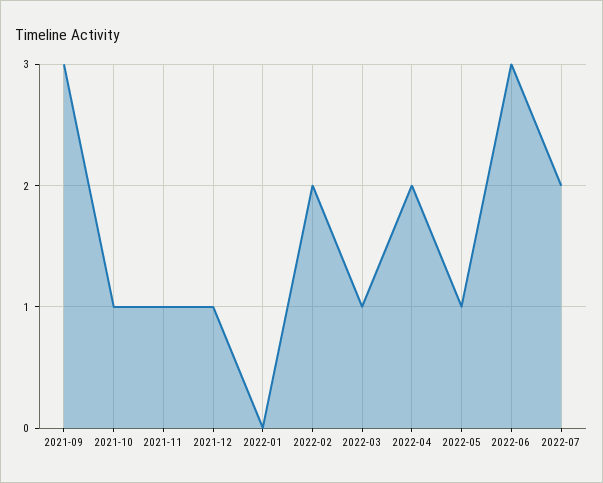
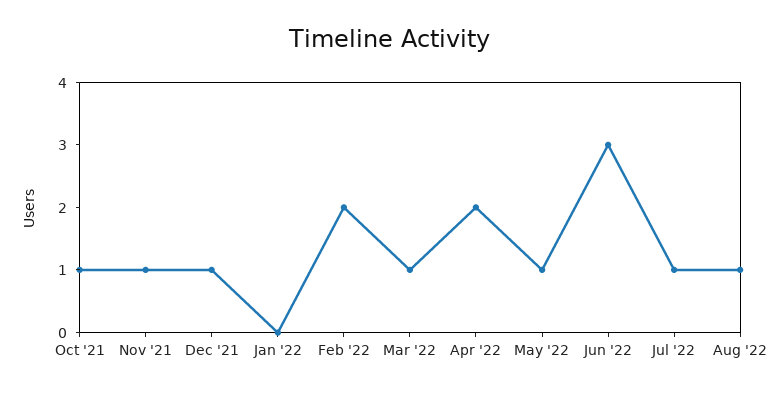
2021-09: 3 -> none
2022-07: 2 -> 1
Aug '22: none -> 1

